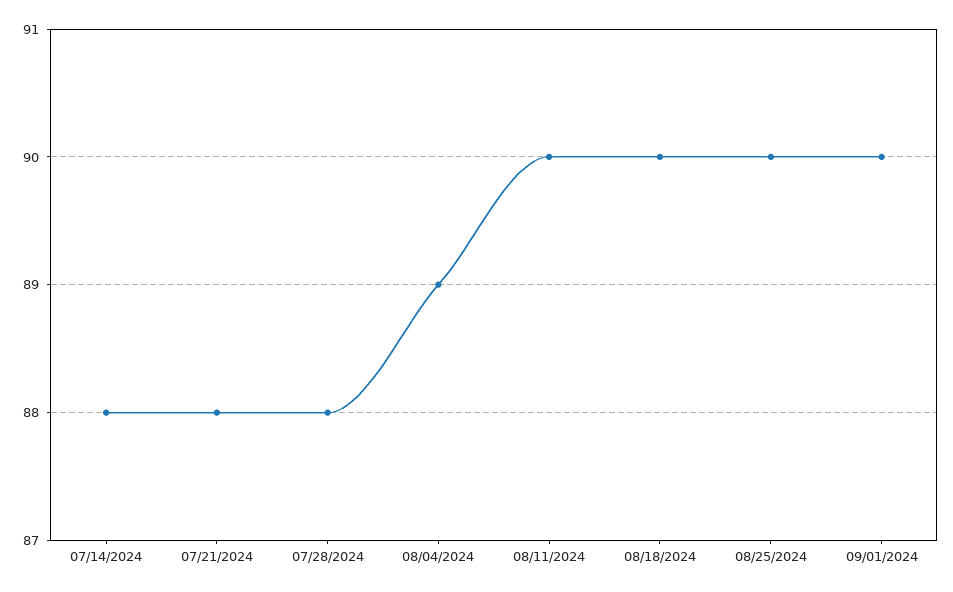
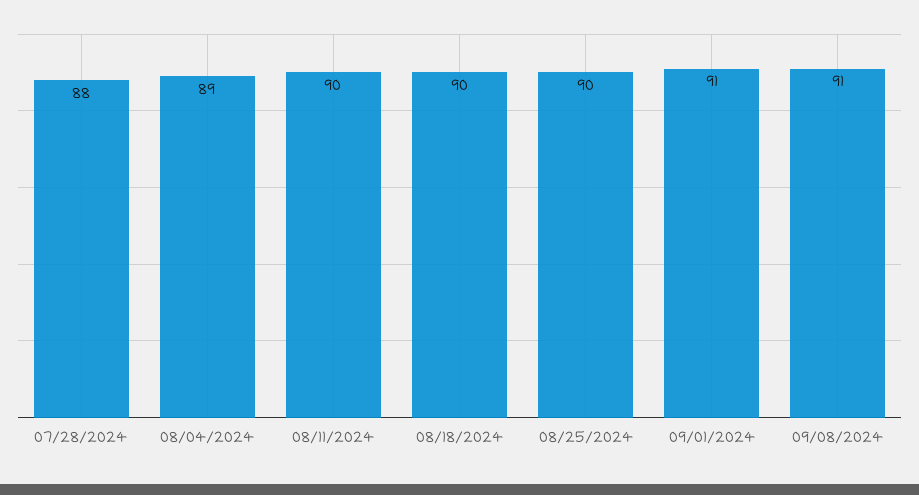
07/14/2024: 88 -> none
07/21/2024: 88 -> none
09/01/2024: 90 -> 91
09/08/2024: none -> 91

